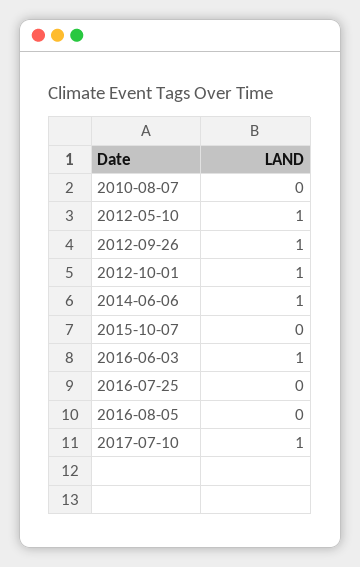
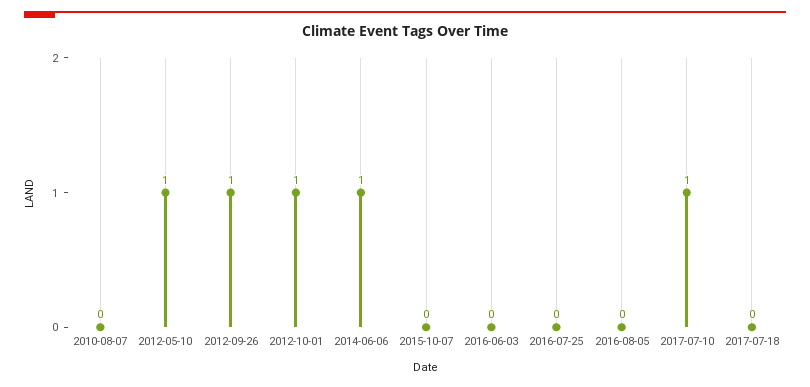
2016-06-03: 1 -> 0
2017-07-18: none -> 0

